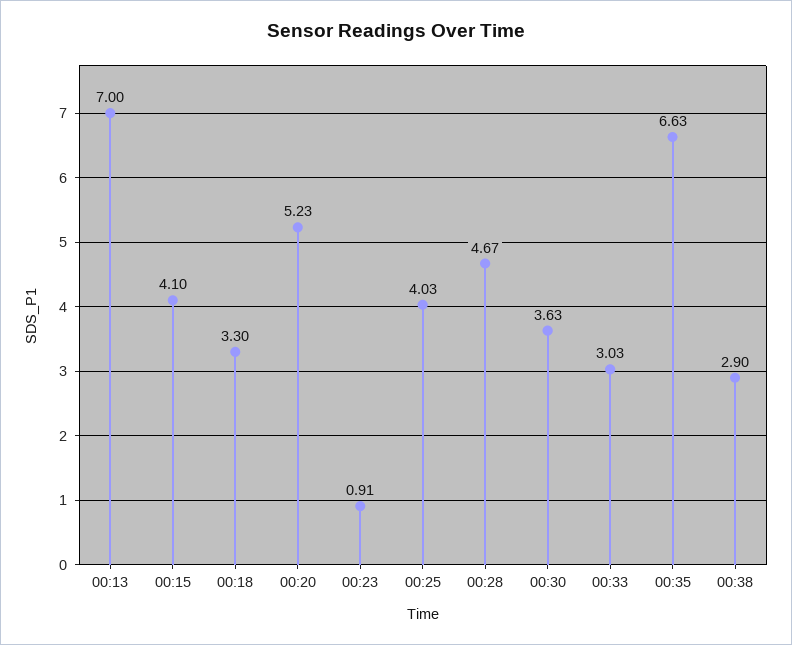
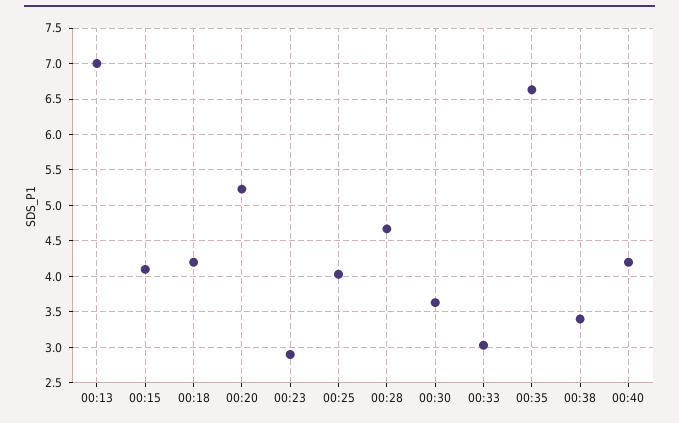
00:18: 3.3 -> 4.2
00:23: 0.91 -> 2.9
00:38: 2.9 -> 3.4
00:40: none -> 4.2

